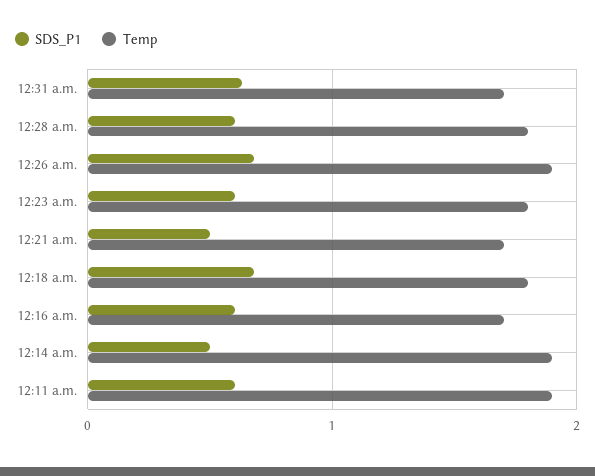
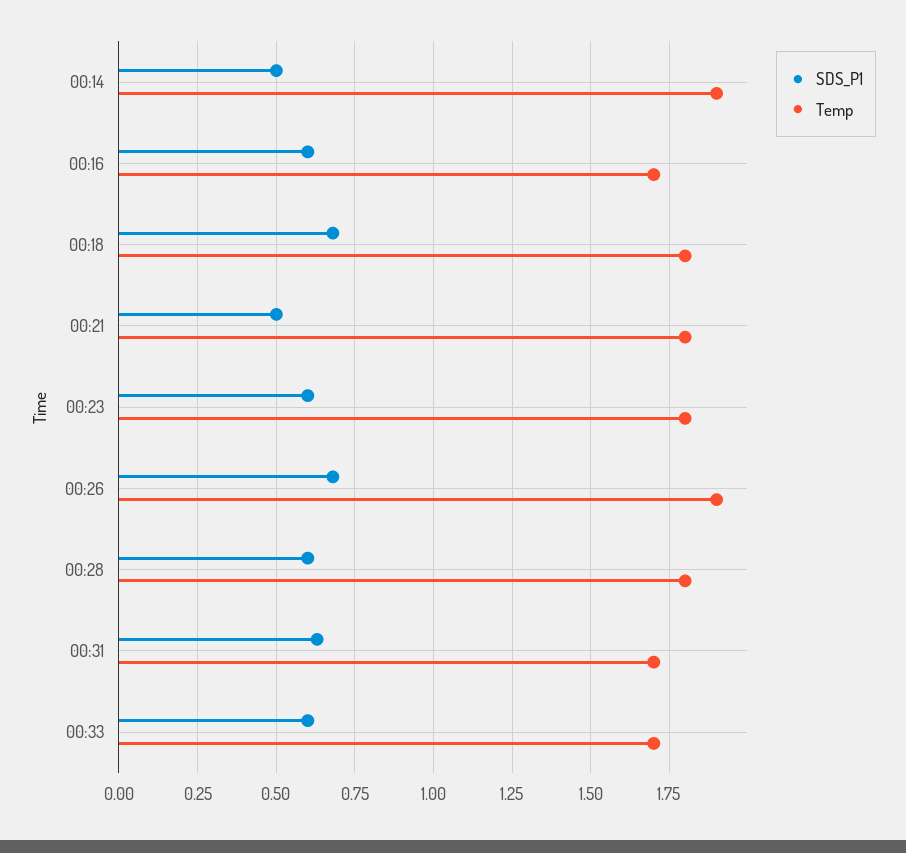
Temp, 12:21 a.m.: 1.7 -> 1.8
SDS_P1, 12:11 a.m.: 0.6 -> none
Temp, 12:11 a.m.: 1.9 -> none
SDS_P1, 00:33: none -> 0.6
Temp, 00:33: none -> 1.7

